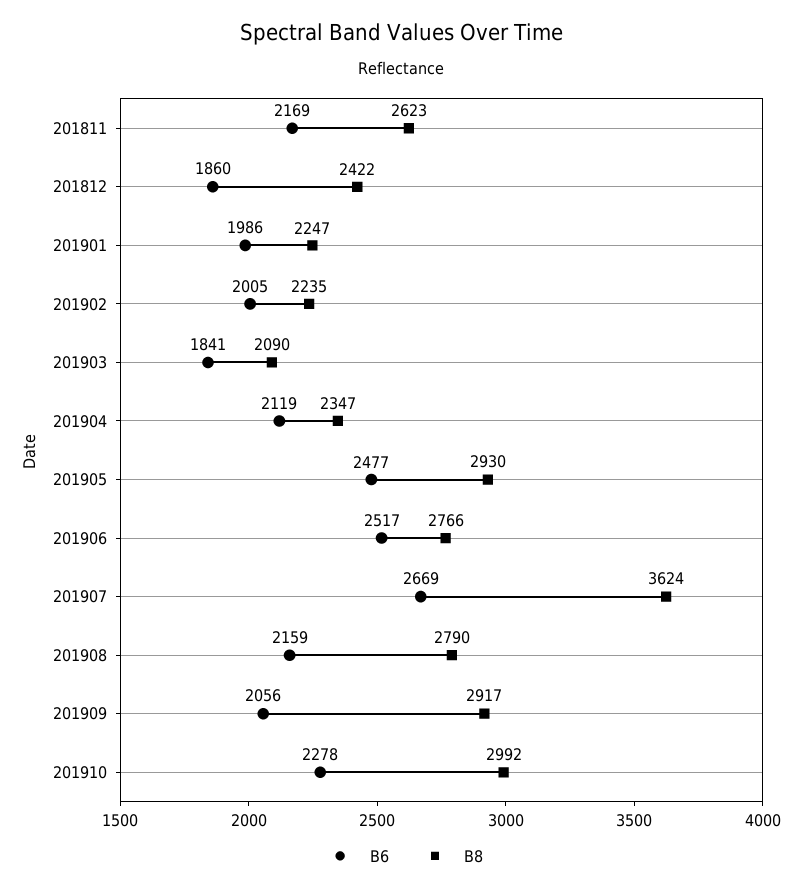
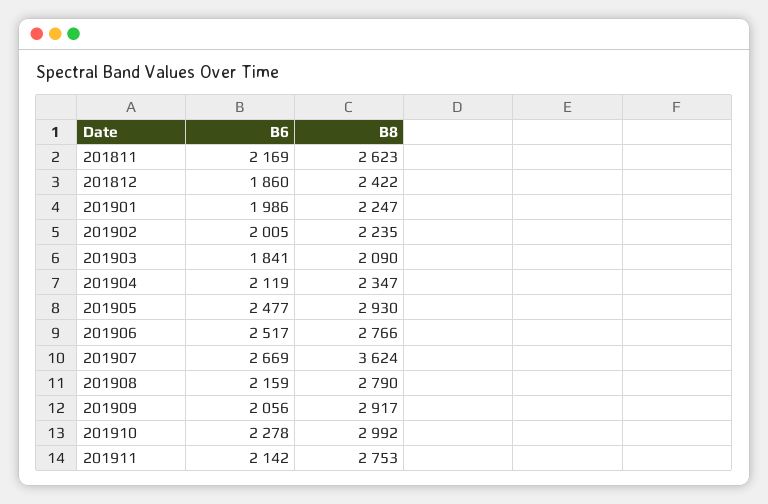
B6, 201911: none -> 2142
B8, 201911: none -> 2753

